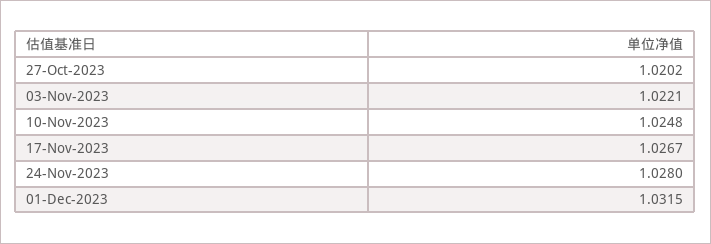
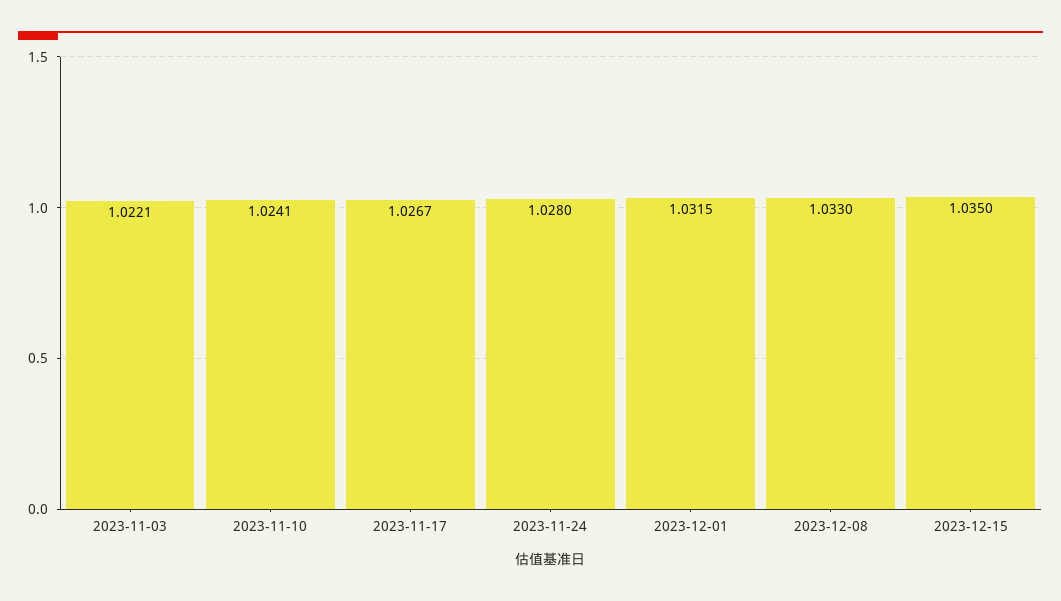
27-Oct-2023: 1.0202 -> none
10-Nov-2023: 1.0248 -> 1.0241
2023-12-08: none -> 1.033
2023-12-15: none -> 1.035

